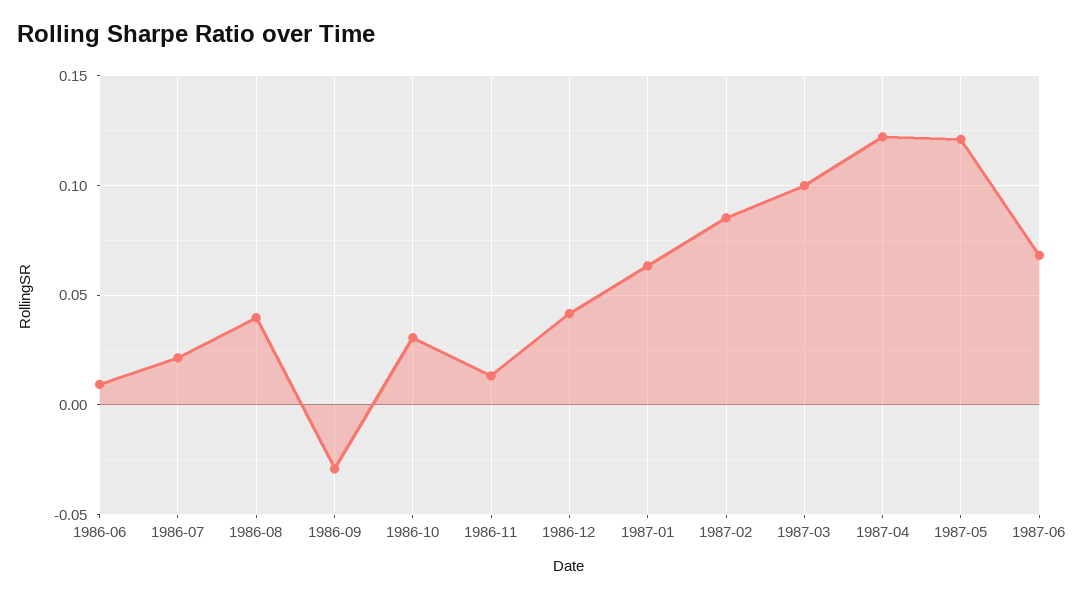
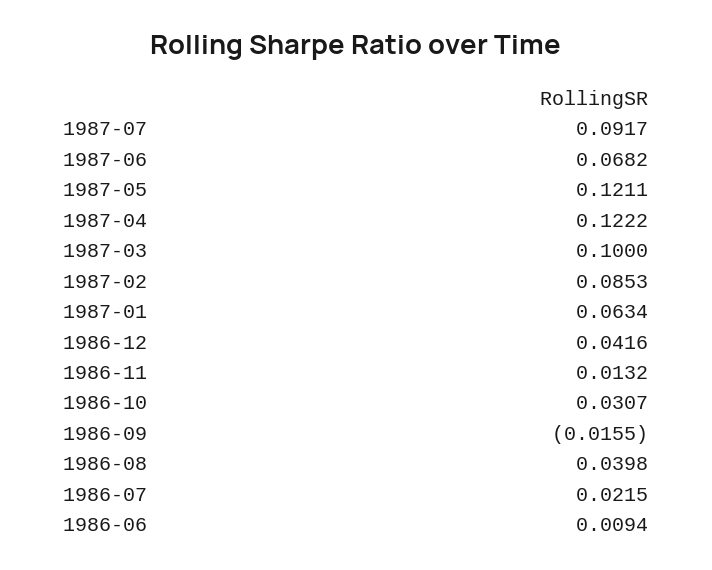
1986-09: -0.03 -> -0.0155
1987-07: none -> 0.0917

